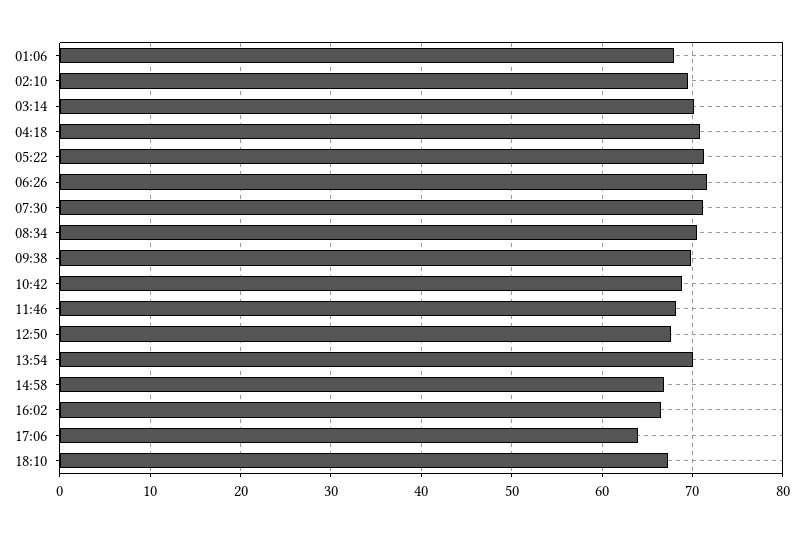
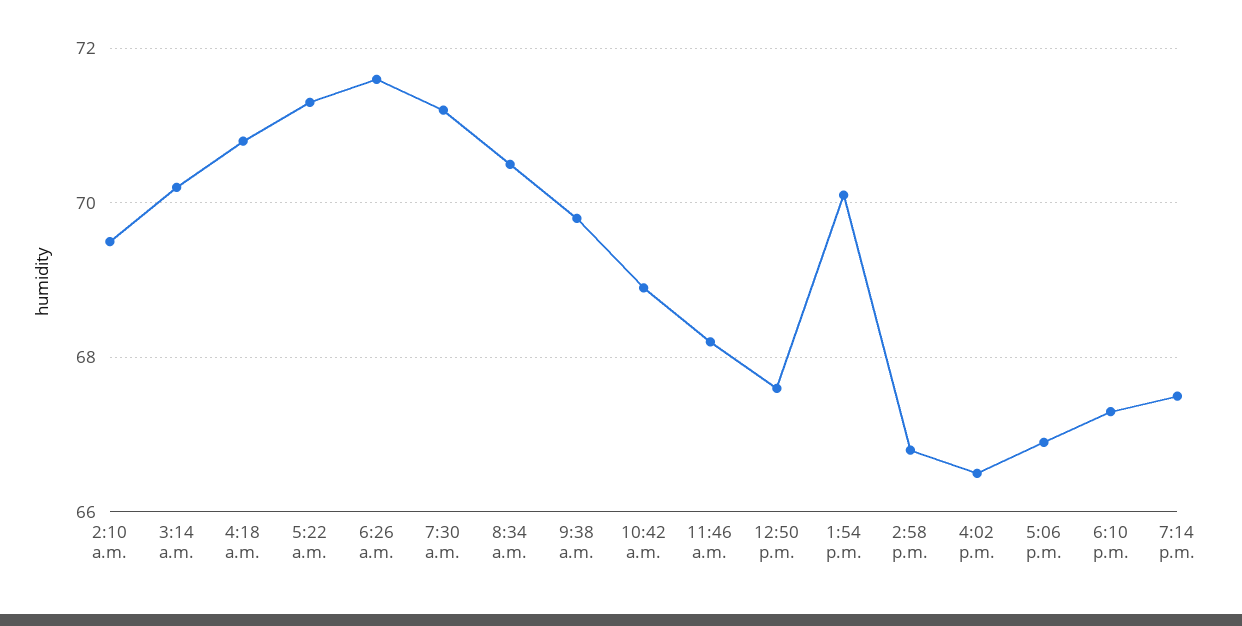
01:06: 68 -> none
17:06: 64 -> 67
7:14 p.m.: none -> 67.5

